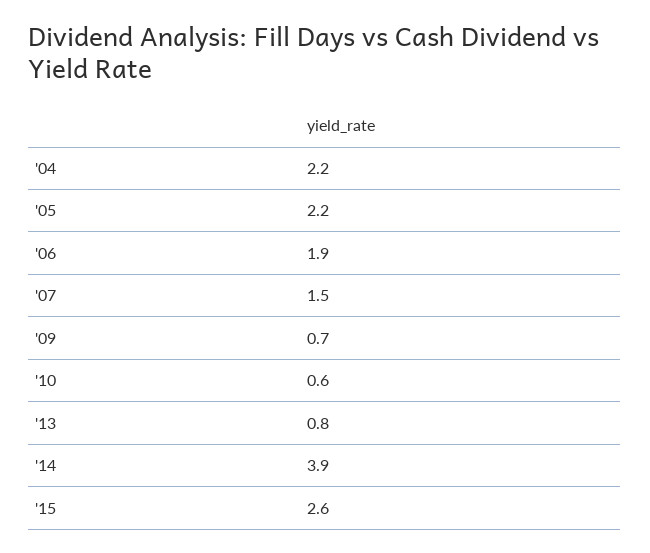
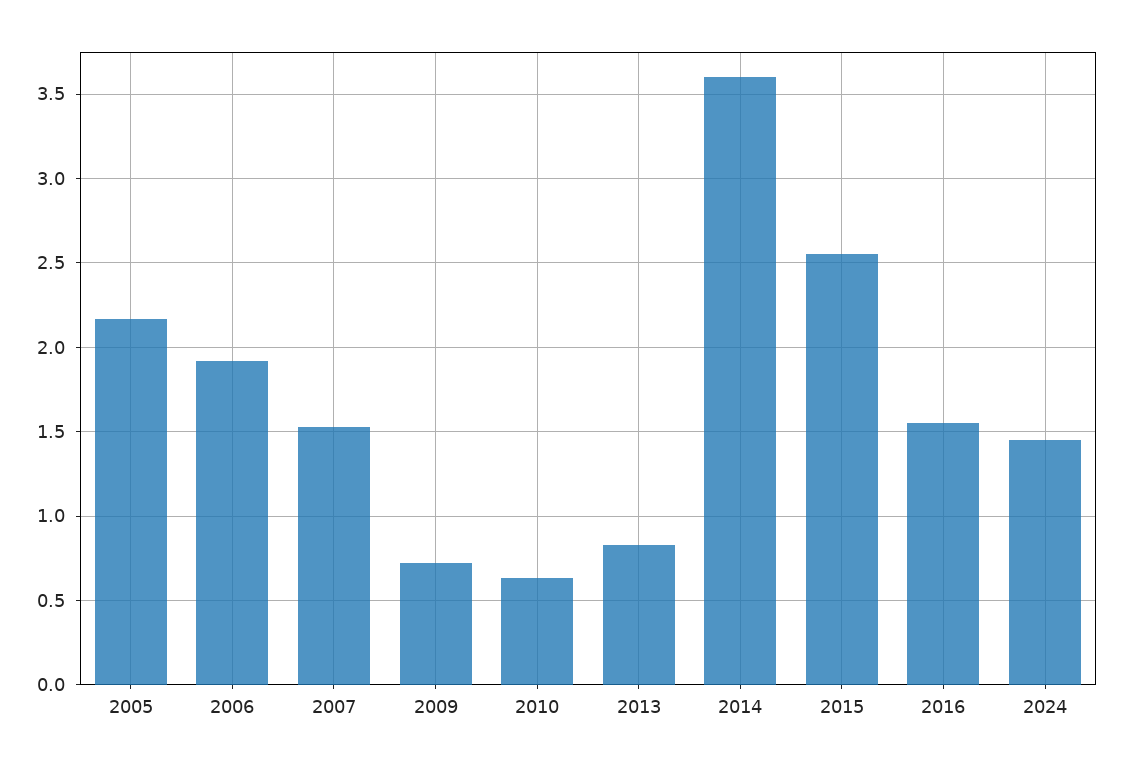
'04: 2.2 -> none
'14: 3.9 -> 3.6
2016: none -> 1.55
2024: none -> 1.45

